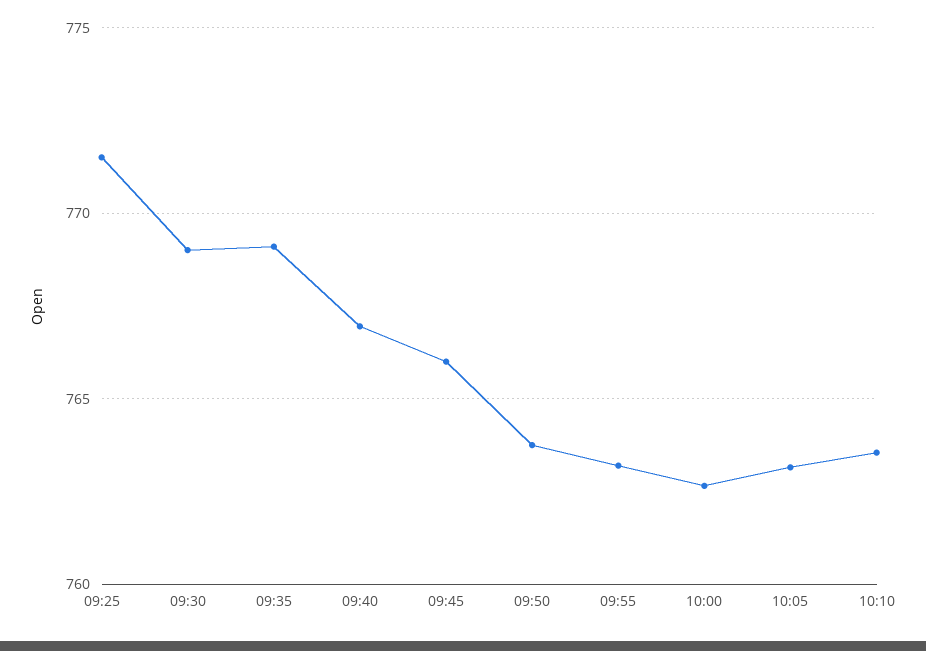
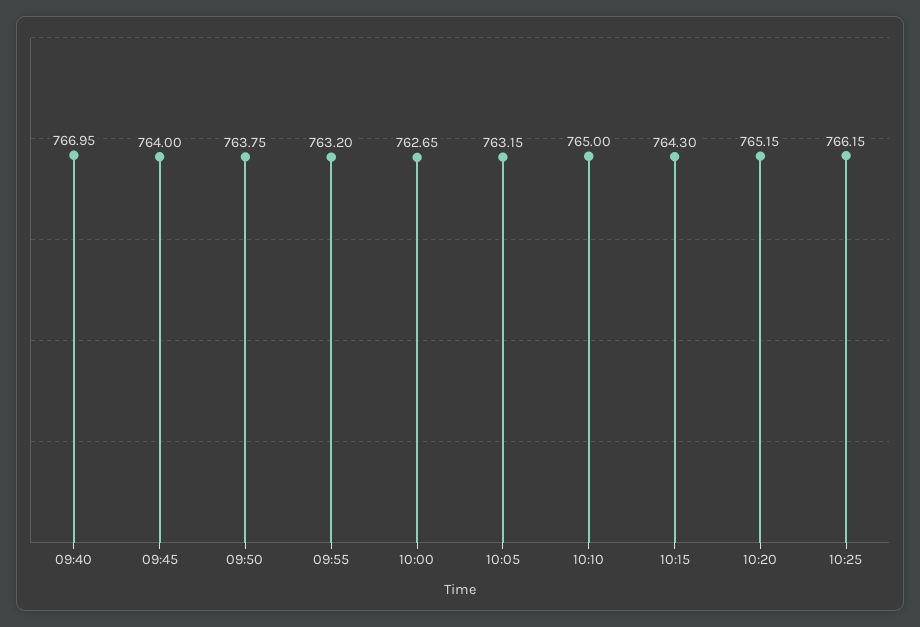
09:25: 771.5 -> none
09:30: 769 -> none
09:35: 769 -> none
09:45: 766 -> 764
10:10: 763.5 -> 765
10:15: none -> 764.3
10:20: none -> 765.15
10:25: none -> 766.15

